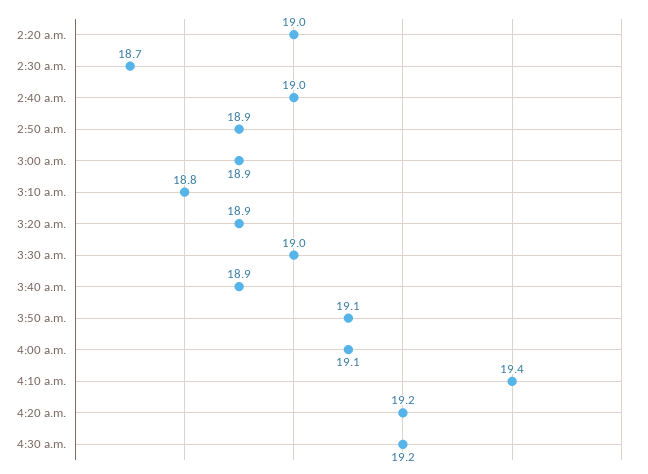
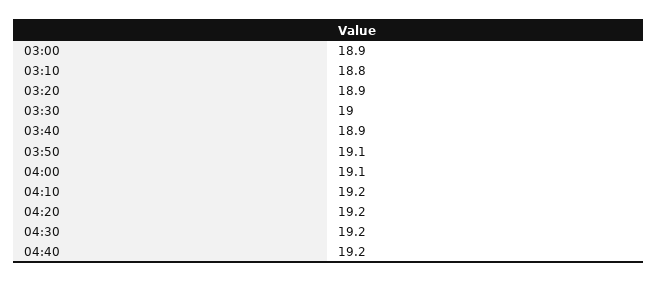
2:20 a.m.: 19 -> none
2:30 a.m.: 18.7 -> none
2:40 a.m.: 19 -> none
2:50 a.m.: 18.9 -> none
4:10 a.m.: 19.4 -> 19.2
04:40: none -> 19.2

